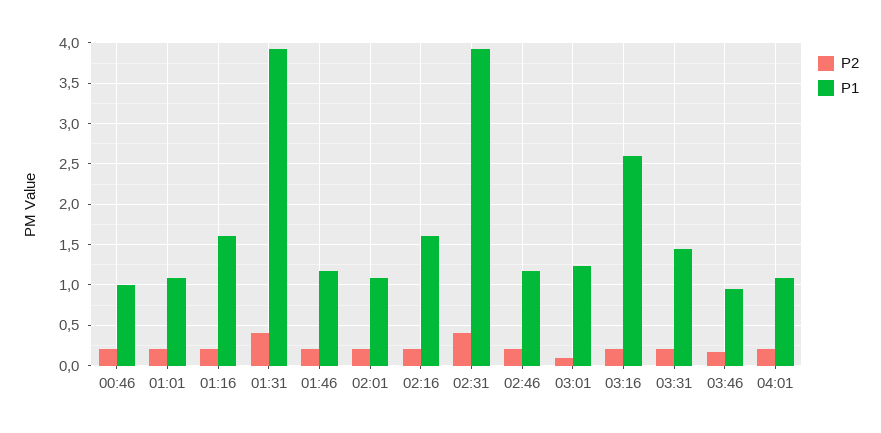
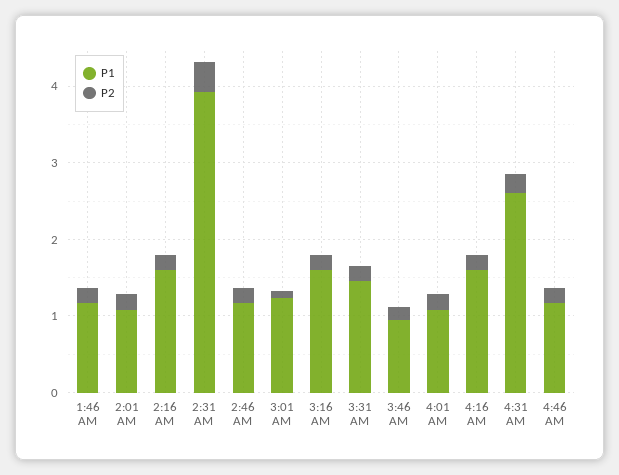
P2, 00:46: 0.2 -> none
P1, 00:46: 1 -> none
P2, 01:01: 0.2 -> none
P1, 01:01: 1.1 -> none
P2, 01:16: 0.2 -> none
P1, 01:16: 1.6 -> none
P2, 01:31: 0.4 -> none
P1, 01:31: 3.9 -> none
P1, 03:16: 2.6 -> 1.6
P1, 4:16 AM: none -> 1.6
P2, 4:16 AM: none -> 0.2
P1, 4:31 AM: none -> 2.6
P2, 4:31 AM: none -> 0.2
P1, 4:46 AM: none -> 1.2
P2, 4:46 AM: none -> 0.2

